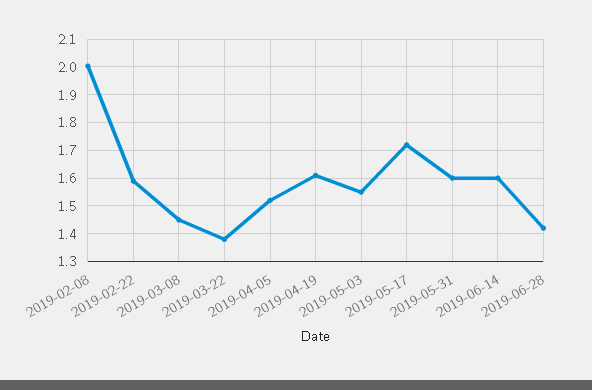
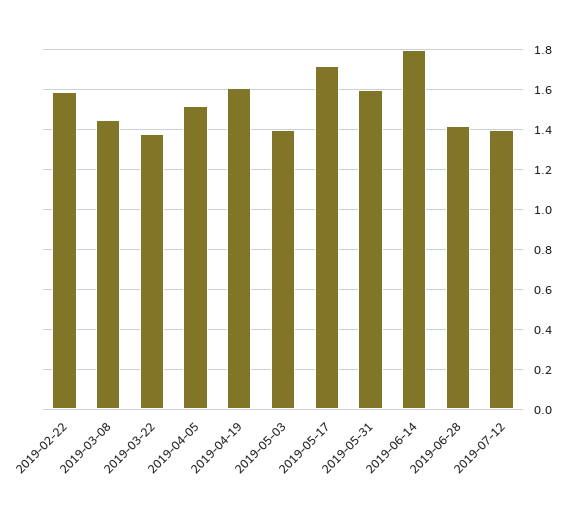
2019-02-08: 2 -> none
2019-05-03: 1.55 -> 1.4
2019-06-14: 1.6 -> 1.8
2019-07-12: none -> 1.4

